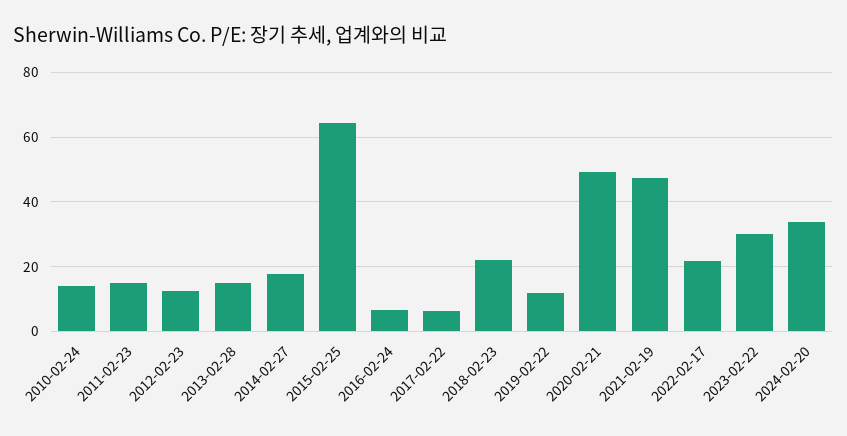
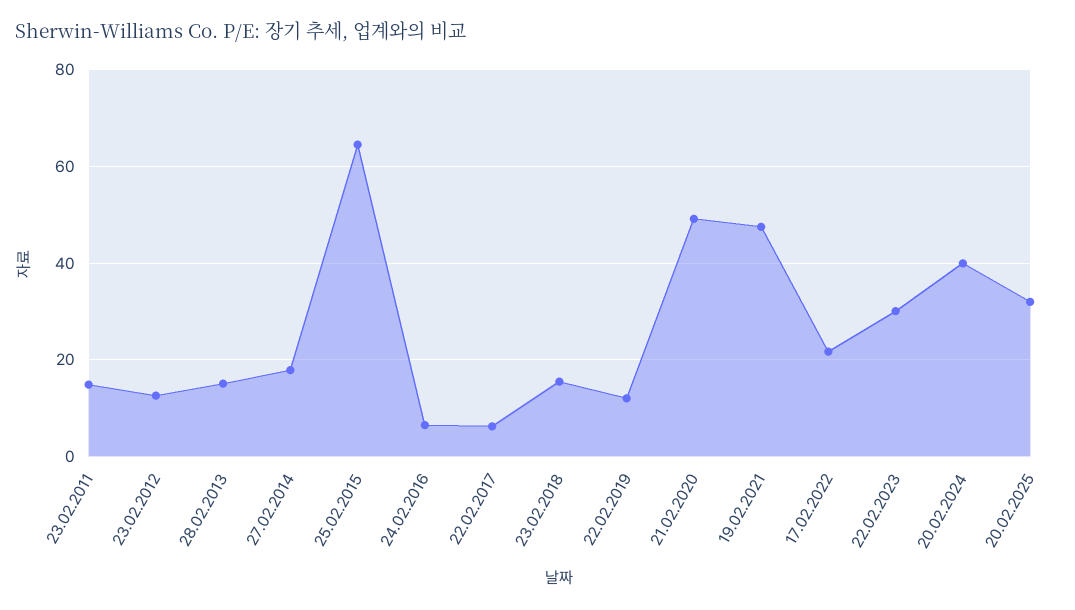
2010-02-24: 14 -> none
2018-02-23: 22 -> 16
2024-02-20: 34 -> 40
20.02.2025: none -> 32

